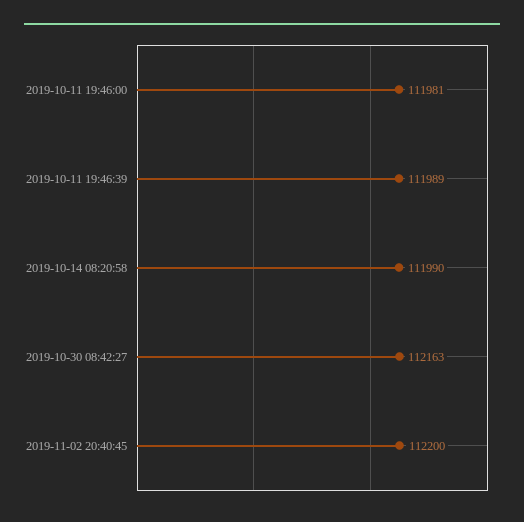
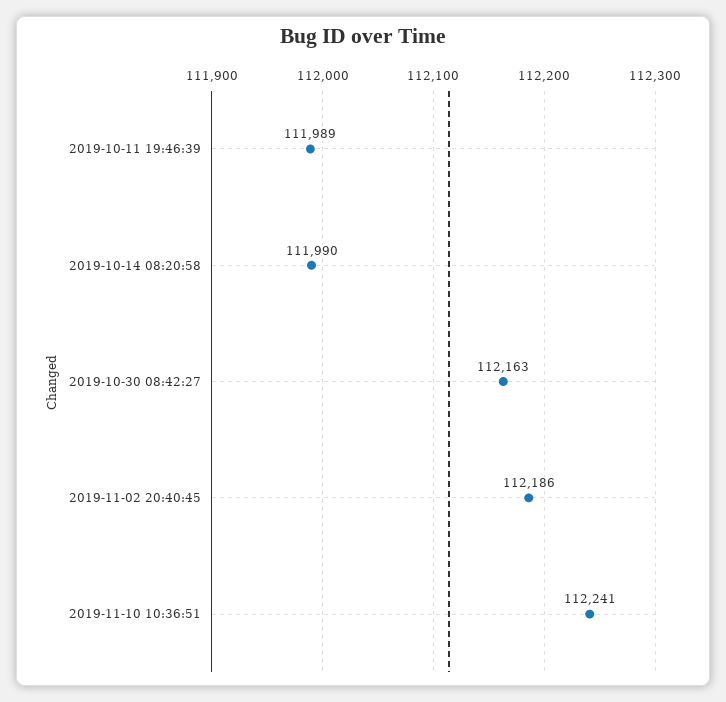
2019-10-11 19:46:00: 111981 -> none
2019-11-02 20:40:45: 112200 -> 112186
2019-11-10 10:36:51: none -> 112241

